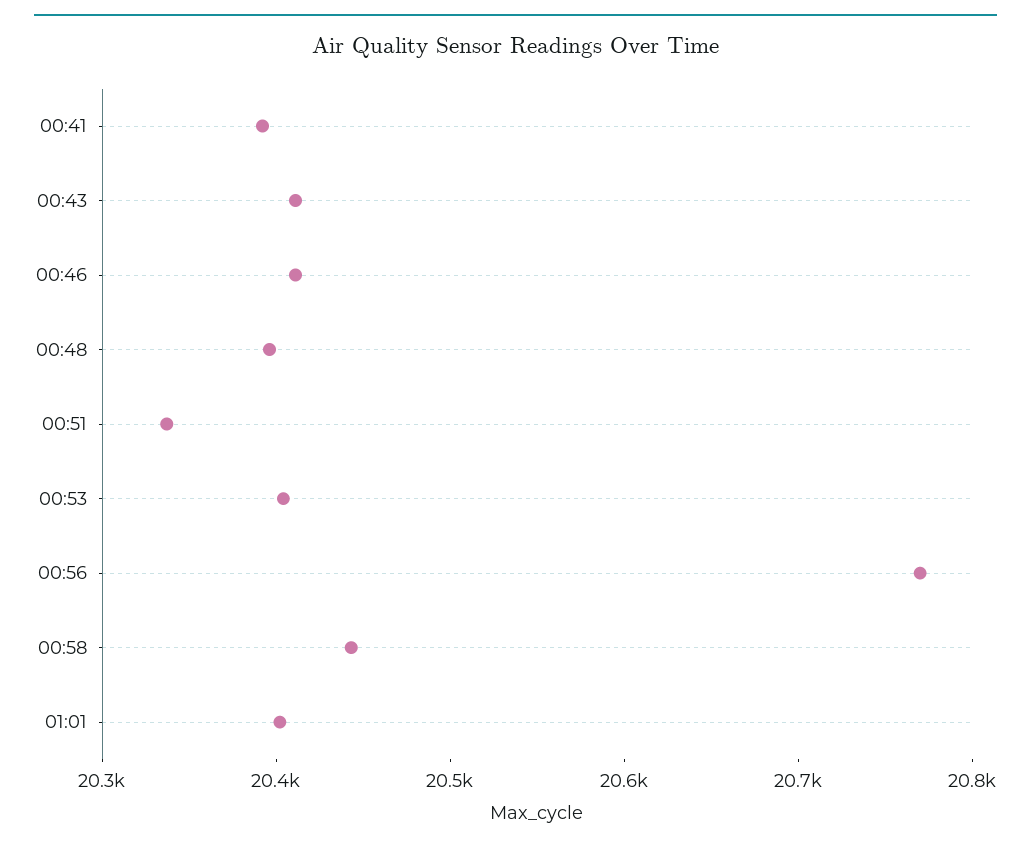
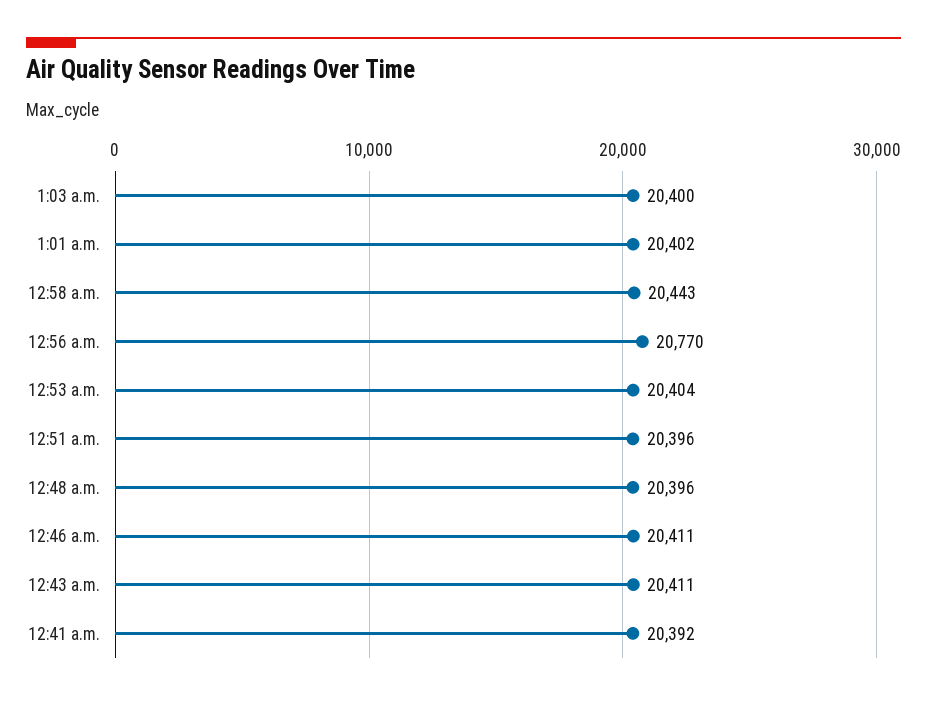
00:51: 20340 -> 20396
1:03 a.m.: none -> 20400

